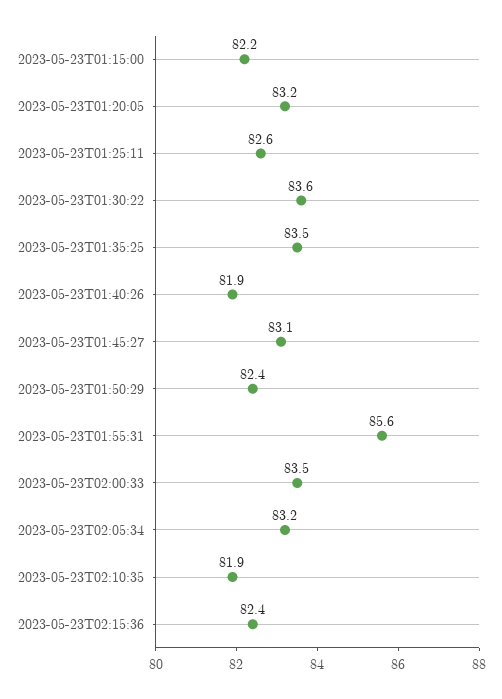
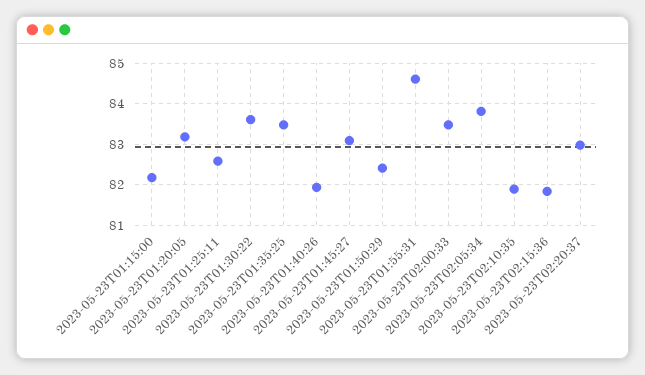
2023-05-23T01:55:31: 85.6 -> 84.6
2023-05-23T02:05:34: 83.2 -> 83.8
2023-05-23T02:15:36: 82.4 -> 81.8
2023-05-23T02:20:37: none -> 83

